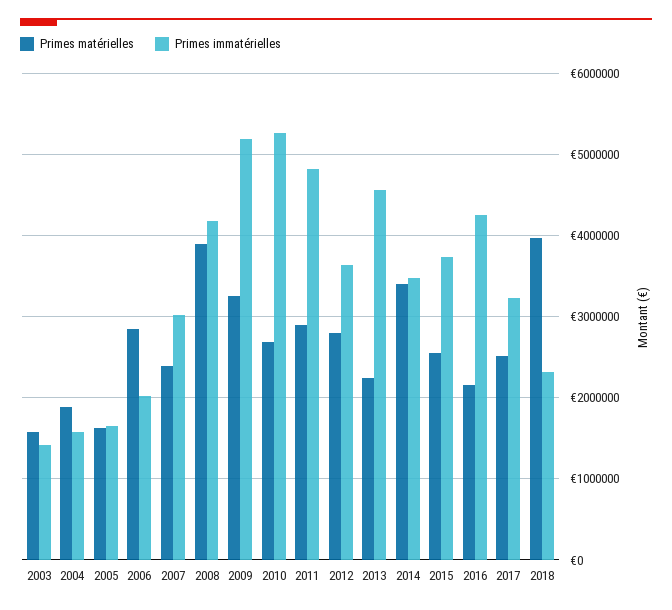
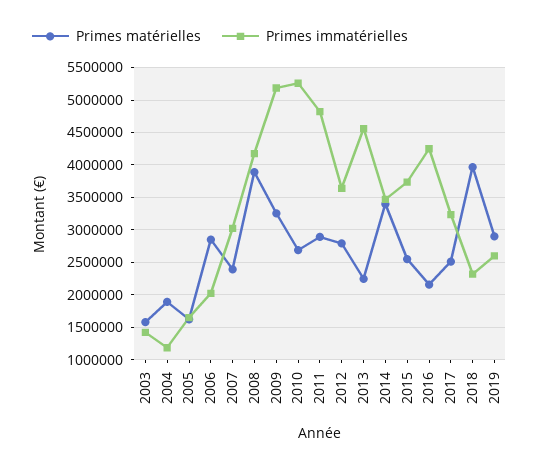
Primes immatérielles, 2004: 1600000 -> 1200000
Primes matérielles, 2019: none -> 2900000
Primes immatérielles, 2019: none -> 2600000

